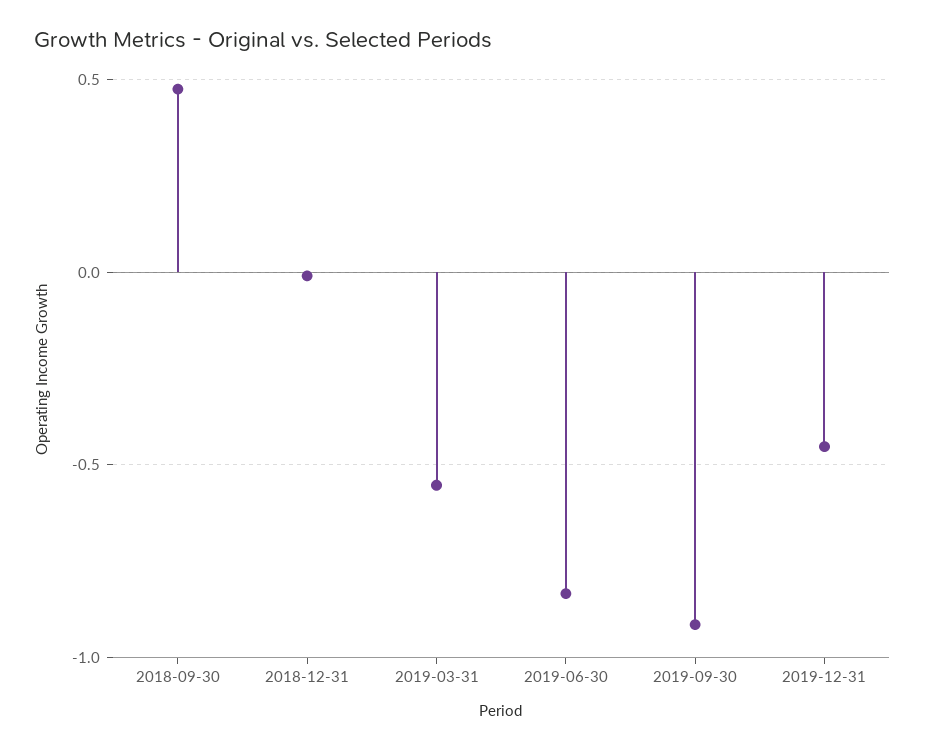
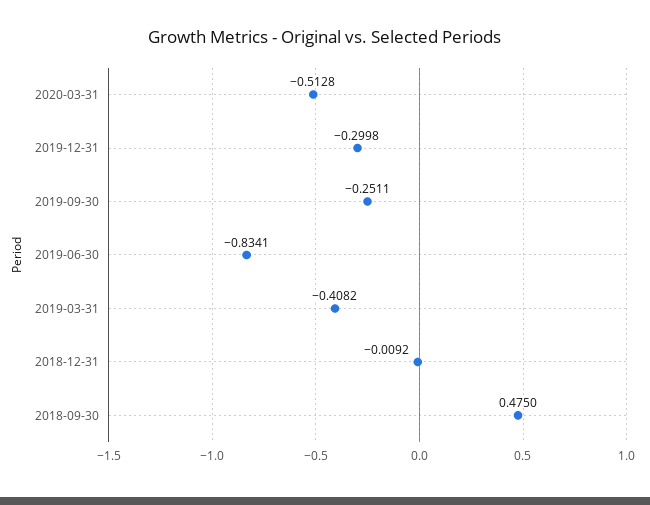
2019-03-31: -0.55 -> -0.4082
2019-09-30: -0.9 -> -0.2511
2019-12-31: -0.45 -> -0.2998
2020-03-31: none -> -0.5128

